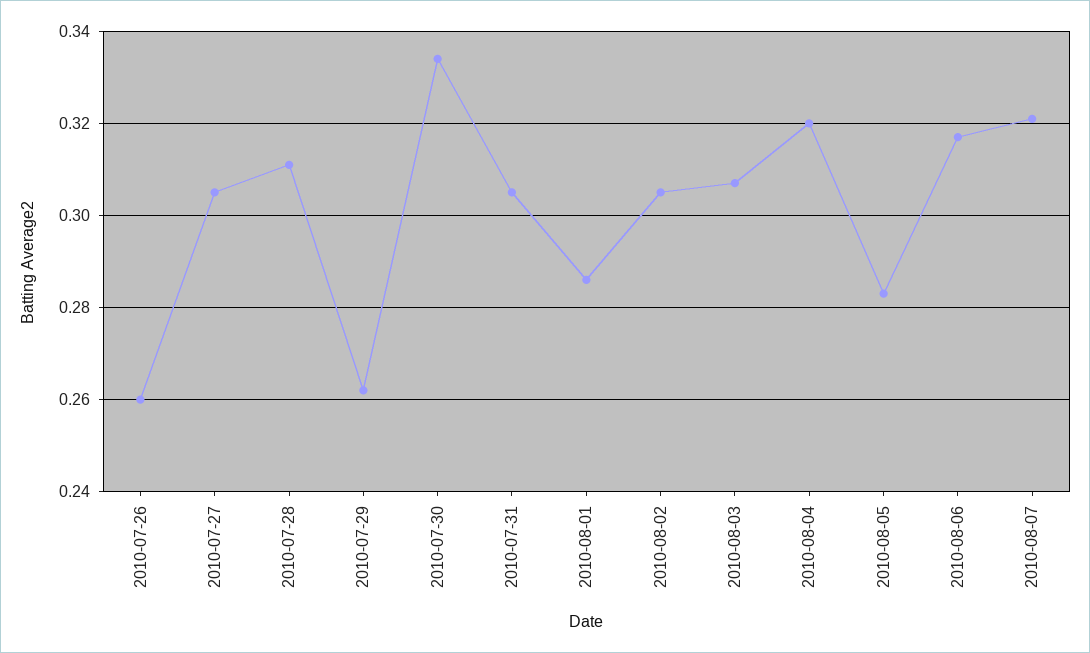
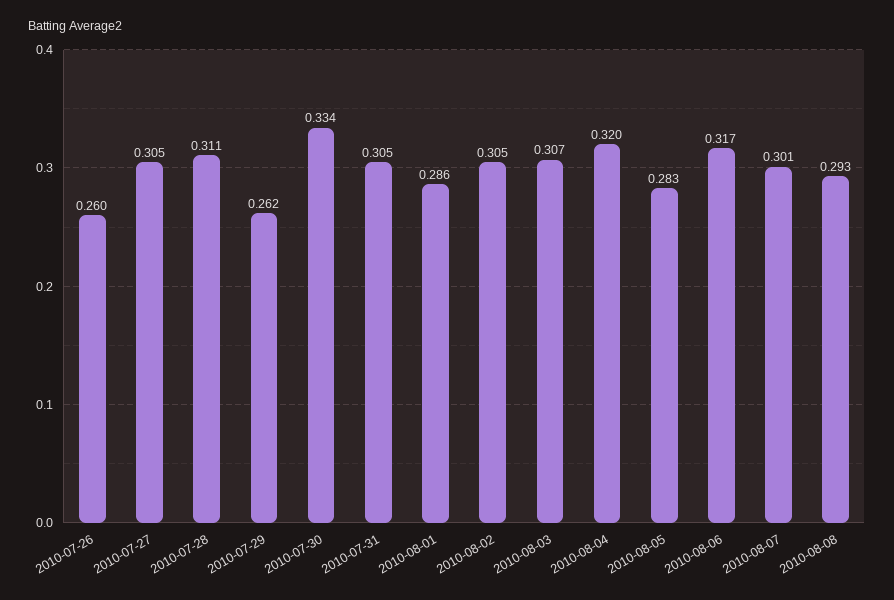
2010-08-07: 0.32 -> 0.301
2010-08-08: none -> 0.293

